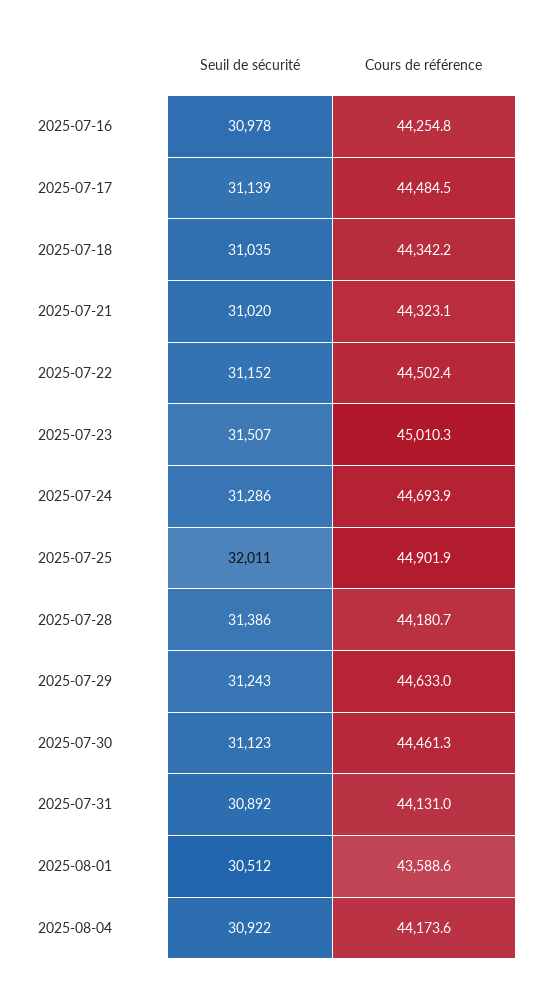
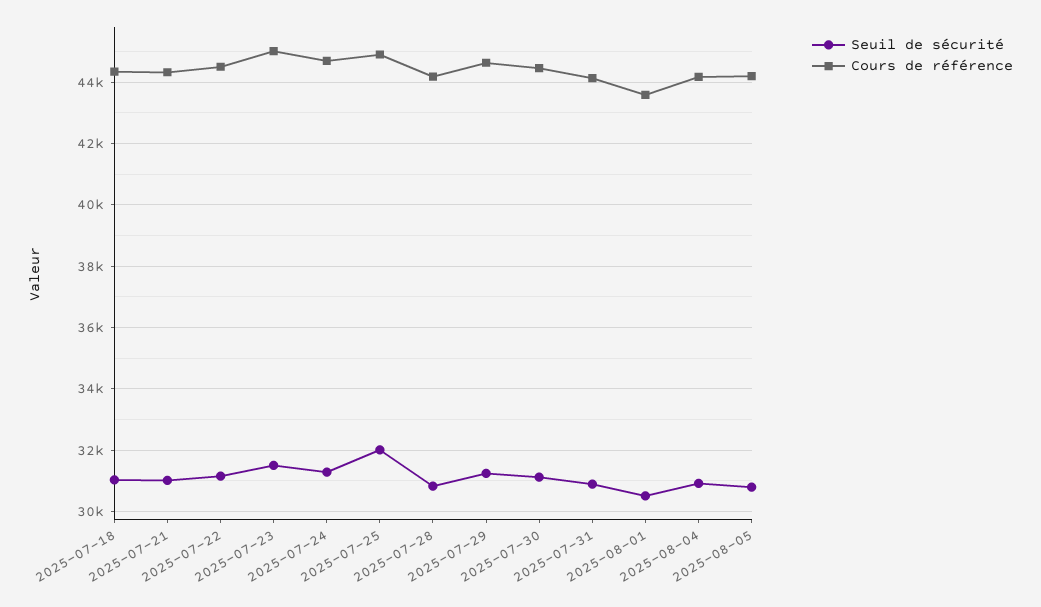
Seuil de sécurité, 2025-07-16: 30978 -> none
Cours de référence, 2025-07-16: 44254.8 -> none
Seuil de sécurité, 2025-07-17: 31139 -> none
Cours de référence, 2025-07-17: 44484.5 -> none
Seuil de sécurité, 2025-07-28: 31386 -> 30800
Seuil de sécurité, 2025-08-05: none -> 30800
Cours de référence, 2025-08-05: none -> 44200

